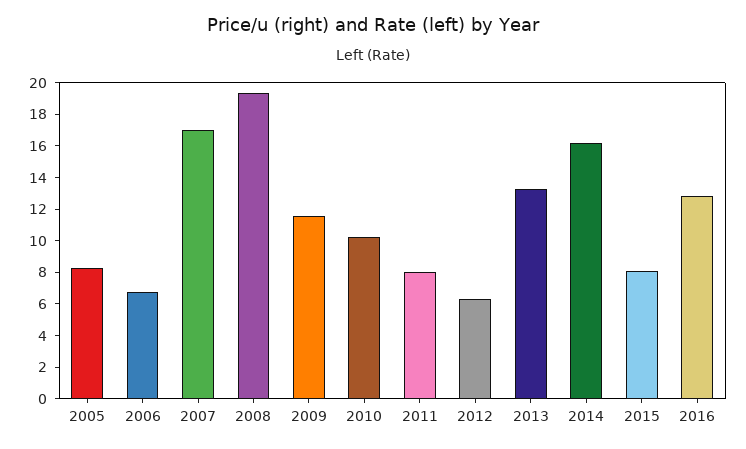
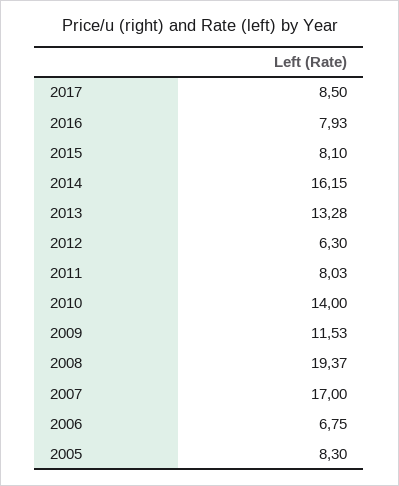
2010: 10 -> 14
2016: 13 -> 7.93
2017: none -> 8.5

